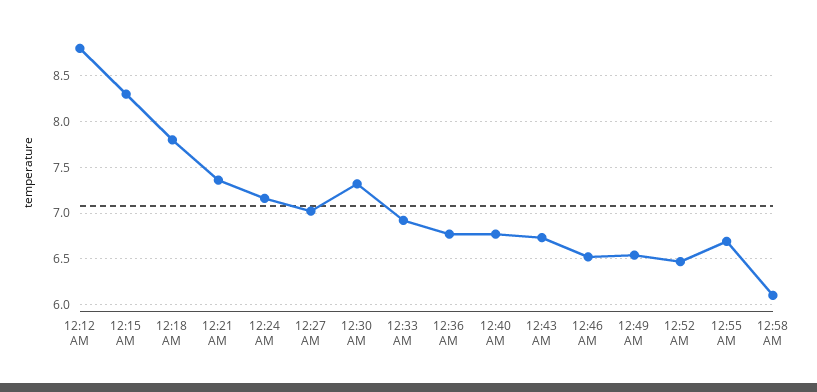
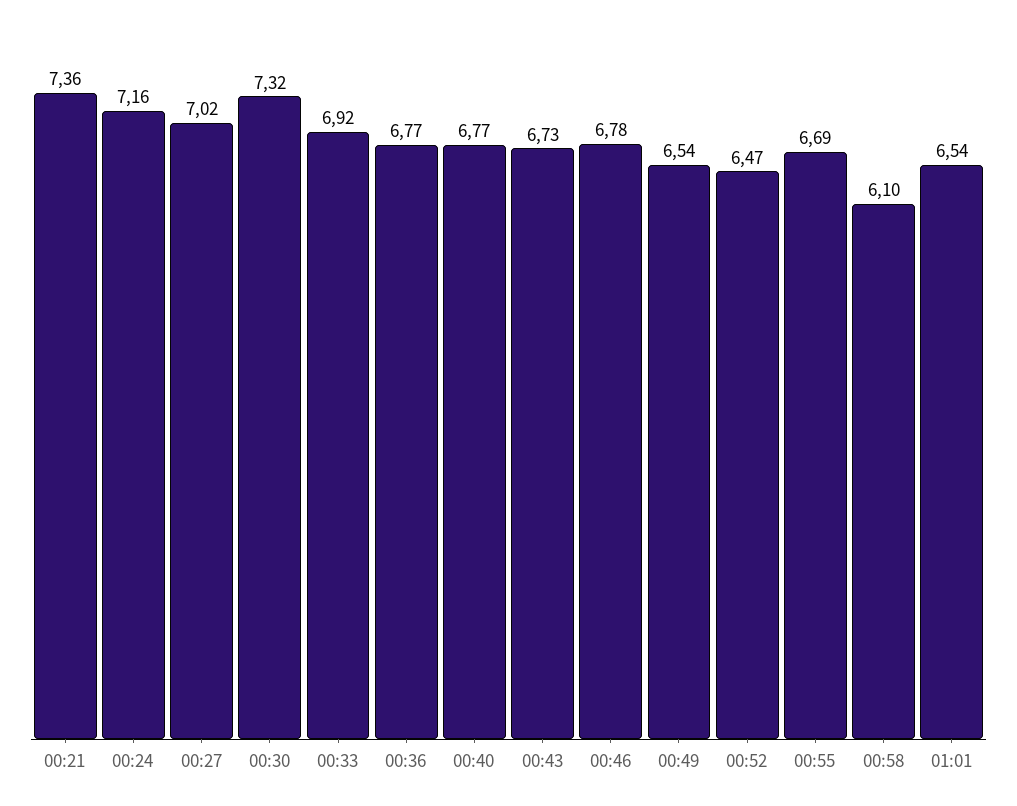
12:12 AM: 8.8 -> none
12:15 AM: 8.3 -> none
12:18 AM: 7.8 -> none
12:46 AM: 6.5 -> 6.78
01:01: none -> 6.54

